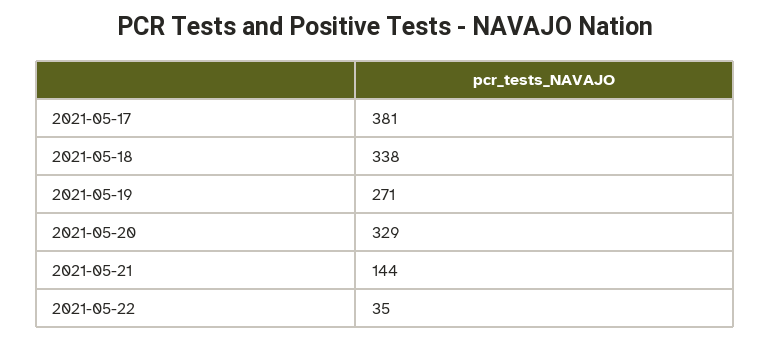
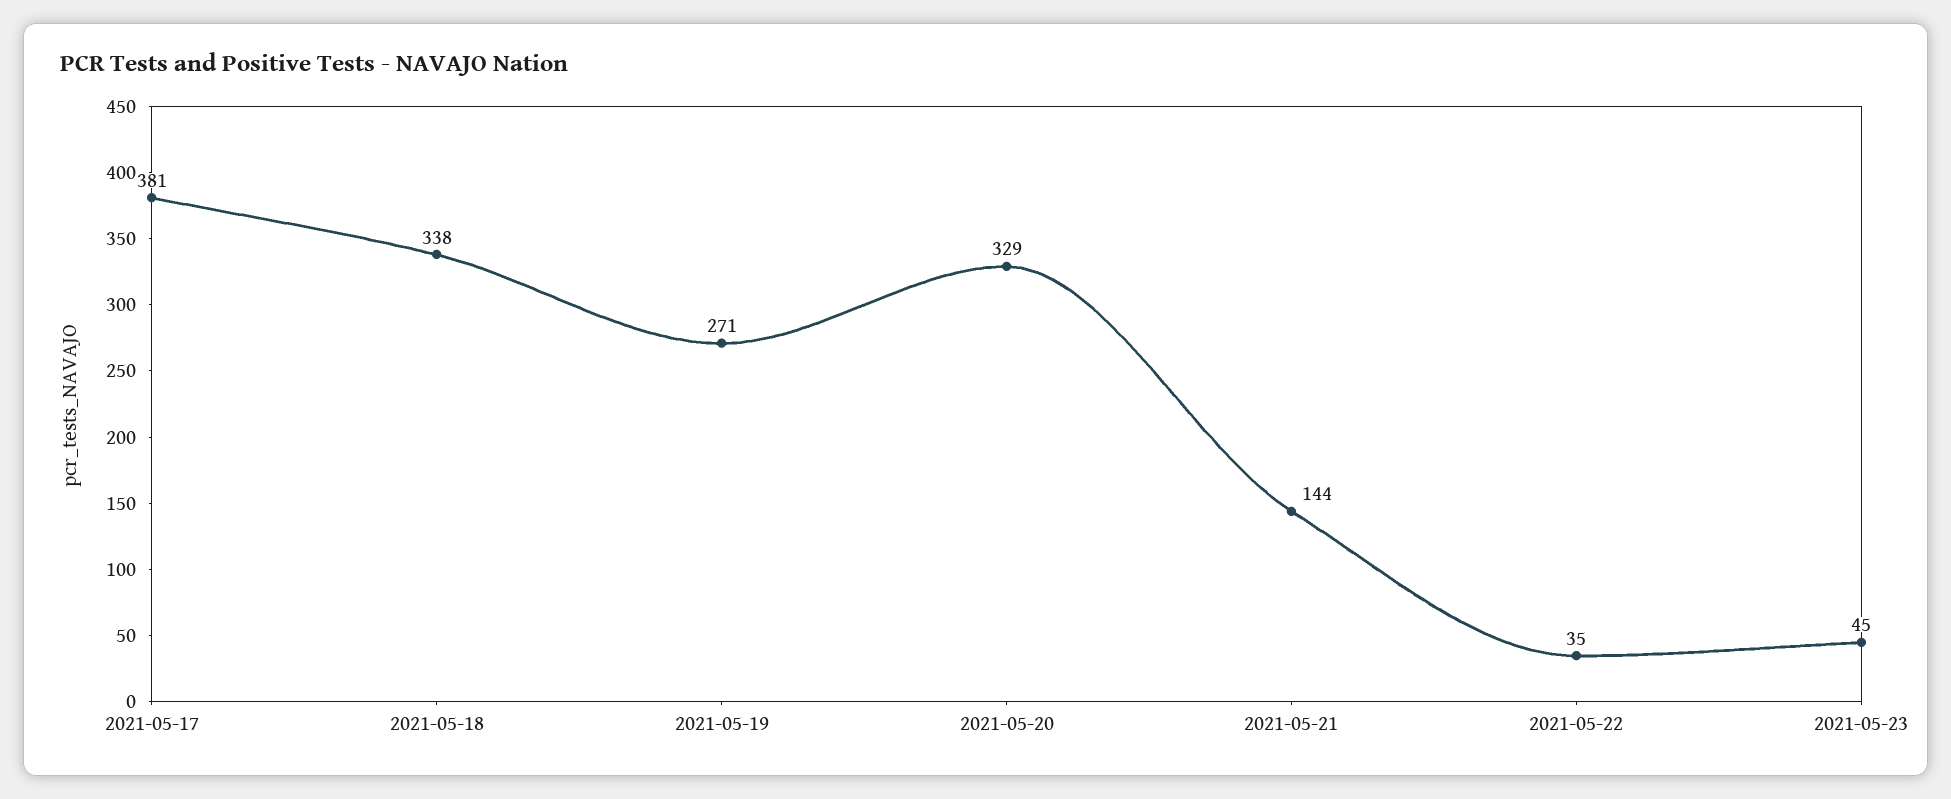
2021-05-23: none -> 45

